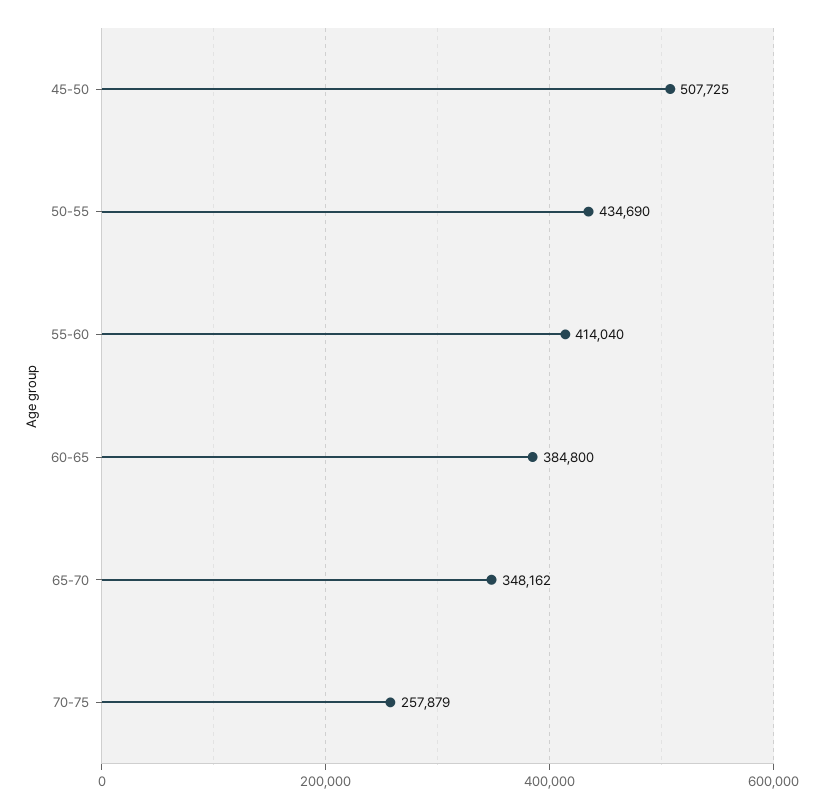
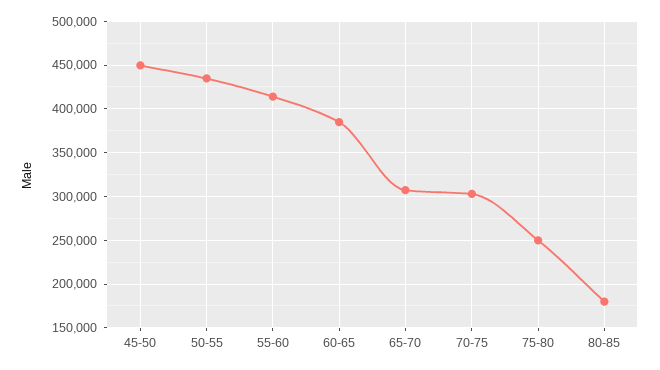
45-50: 507725 -> 450000
65-70: 348162 -> 310000
70-75: 257879 -> 300000
75-80: none -> 250000
80-85: none -> 180000

